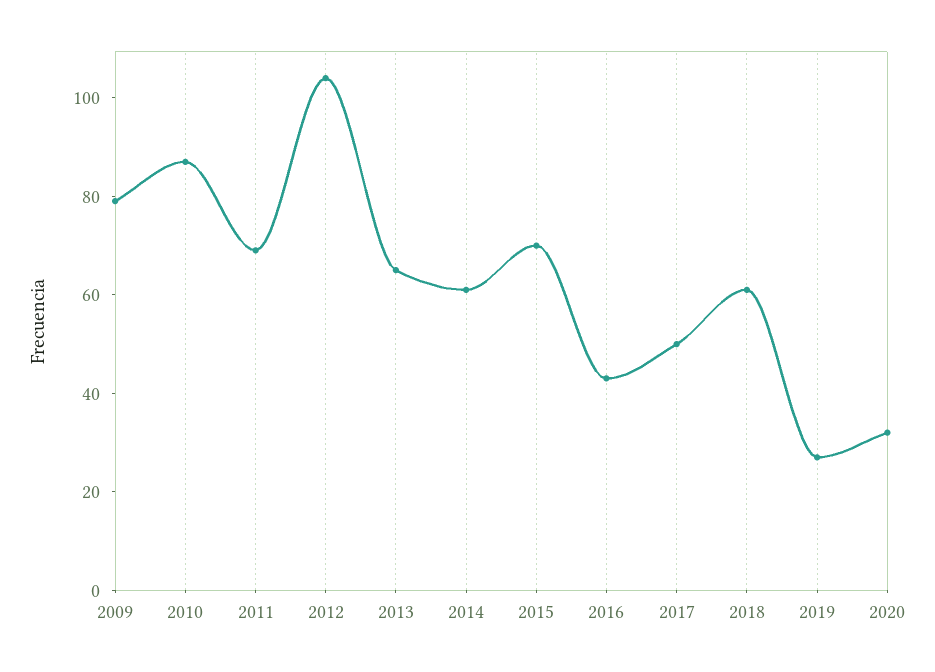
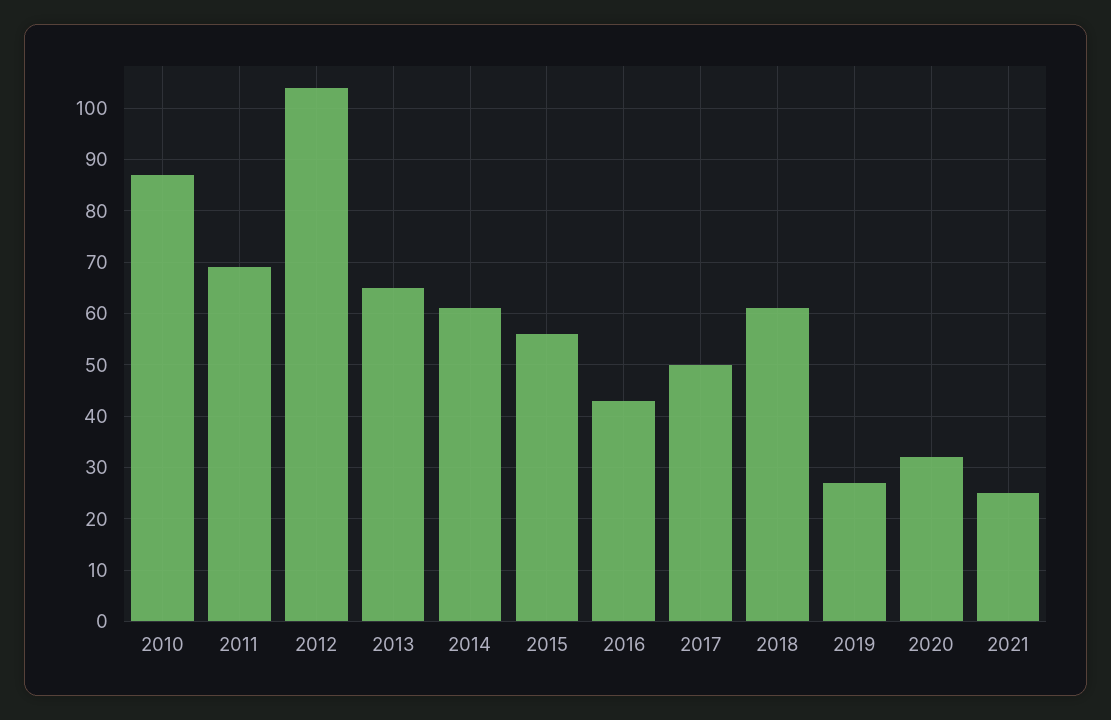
2009: 80 -> none
2015: 70 -> 55
2021: none -> 25

